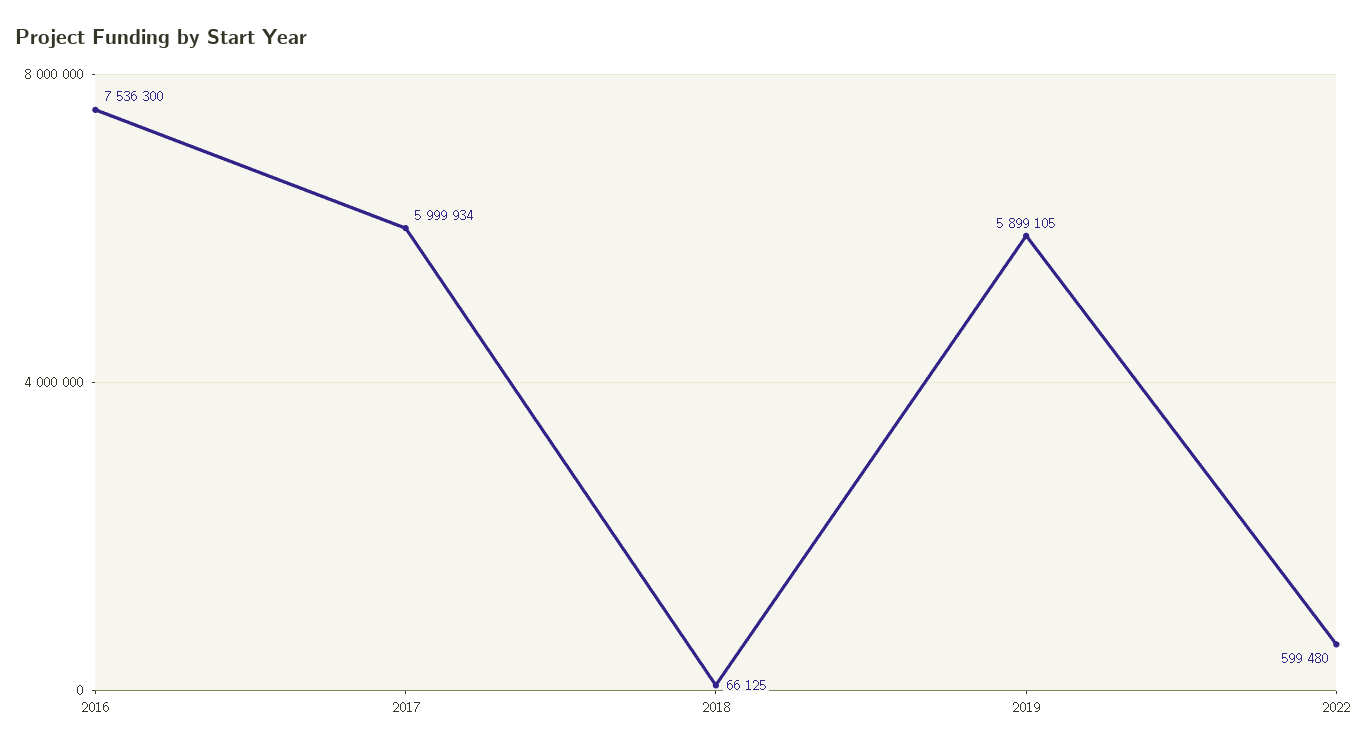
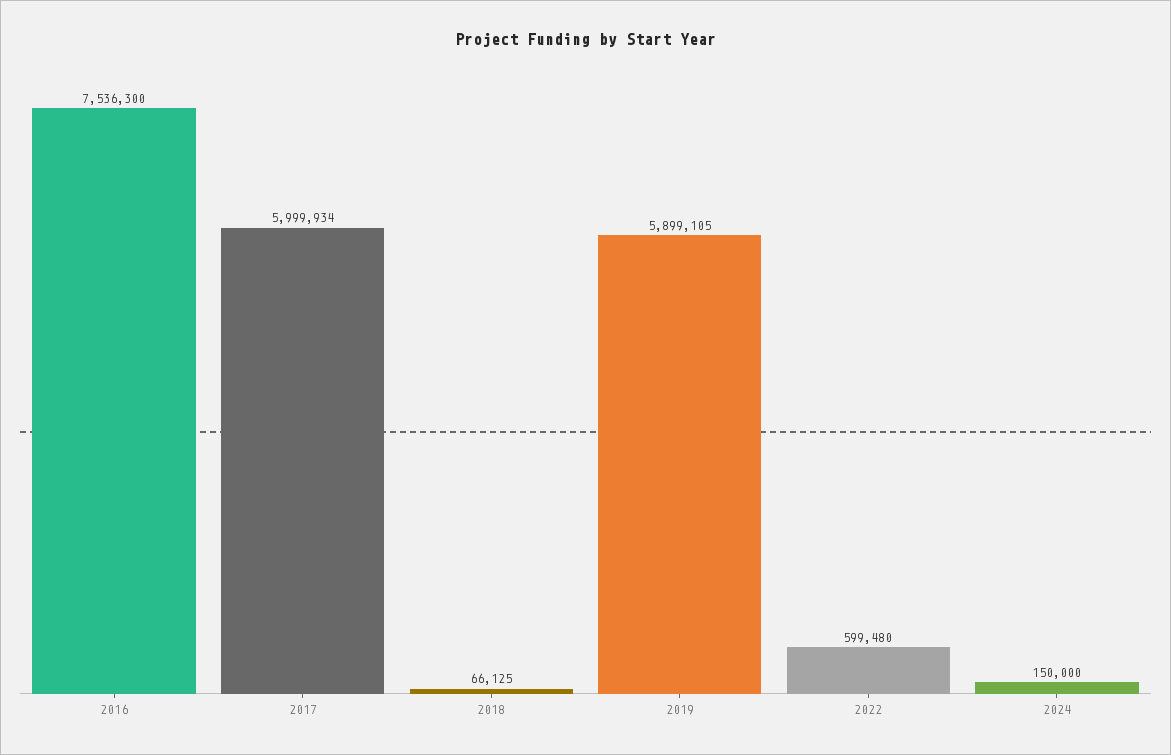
2024: none -> 150000

